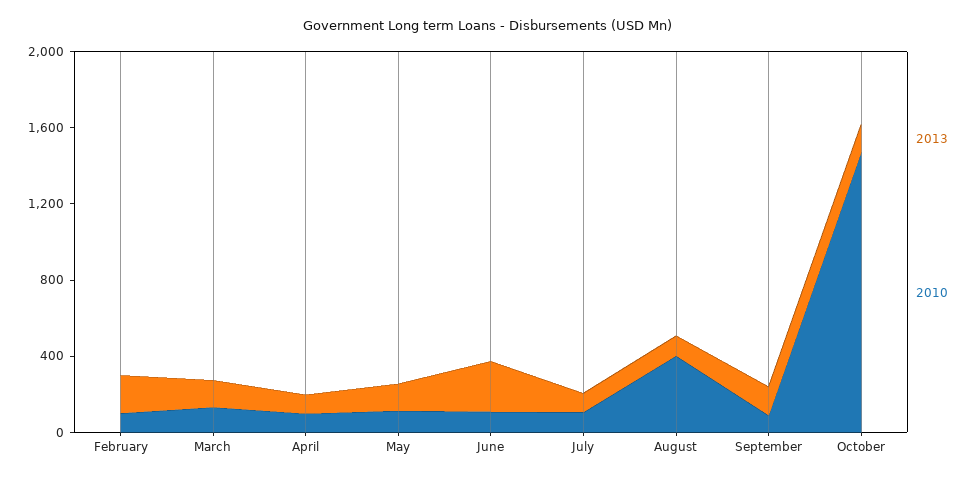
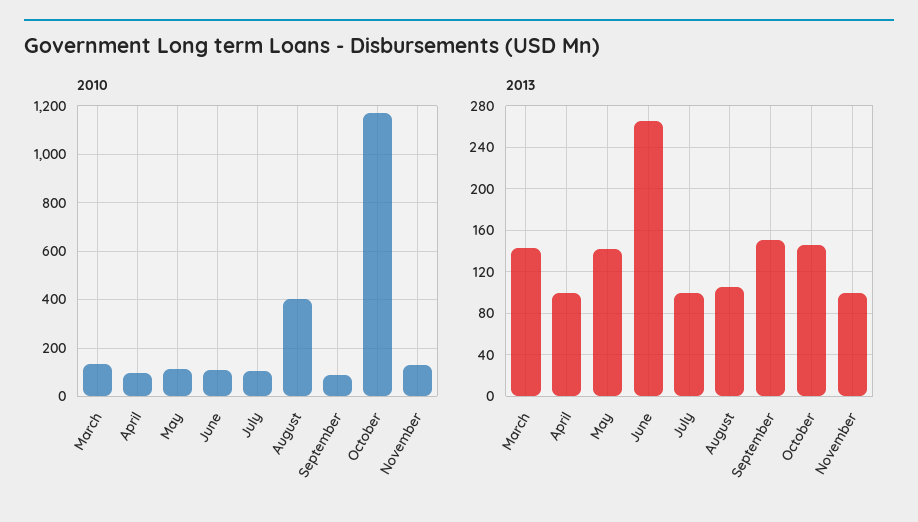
2013, February: 200 -> none
2010, February: 100 -> none
2010, October: 1500 -> 1175
2010, November: none -> 125
2013, November: none -> 100

